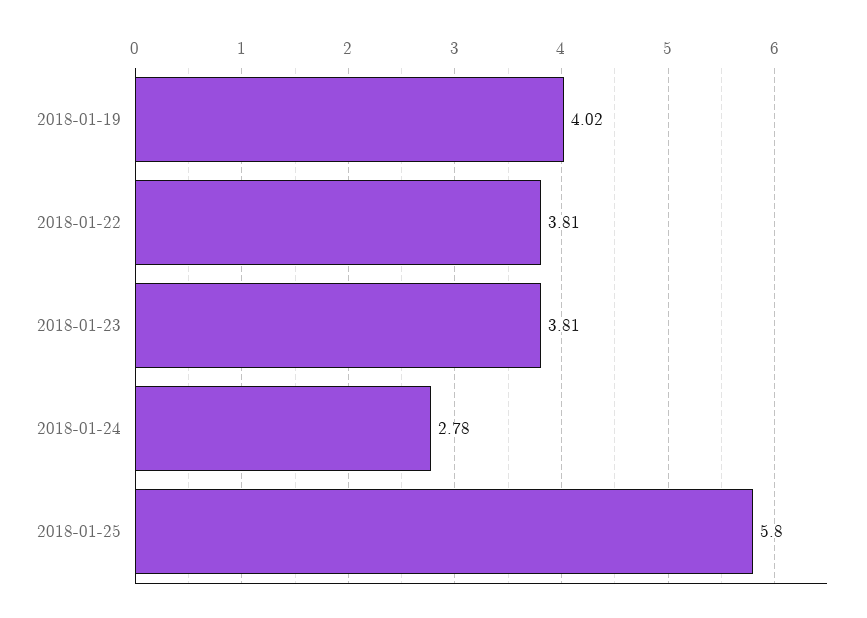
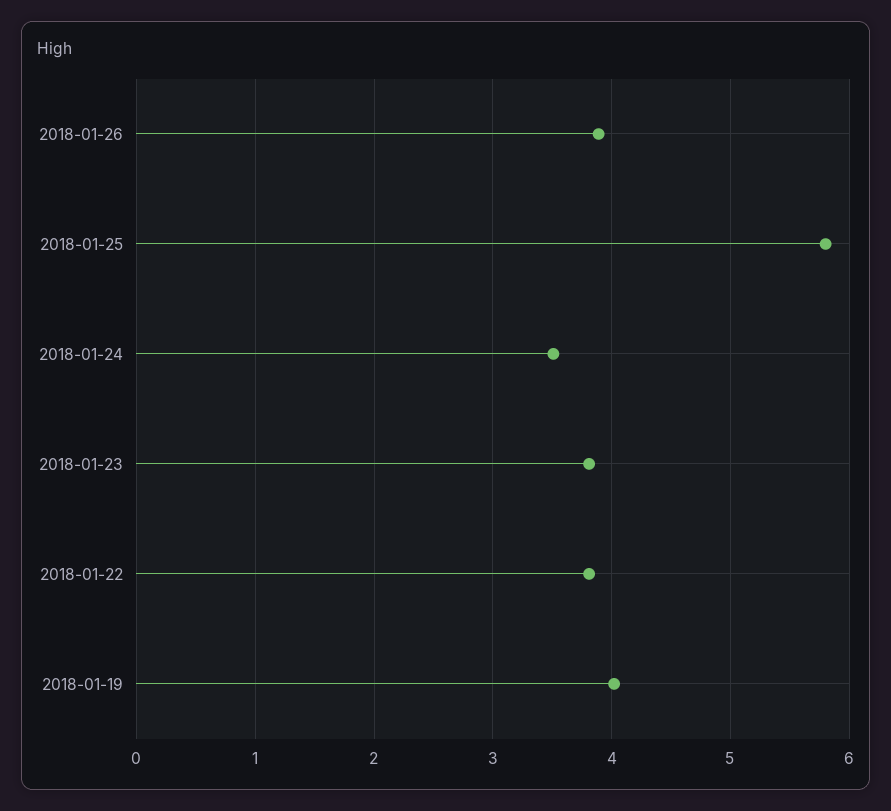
2018-01-24: 2.78 -> 3.5
2018-01-26: none -> 3.9

